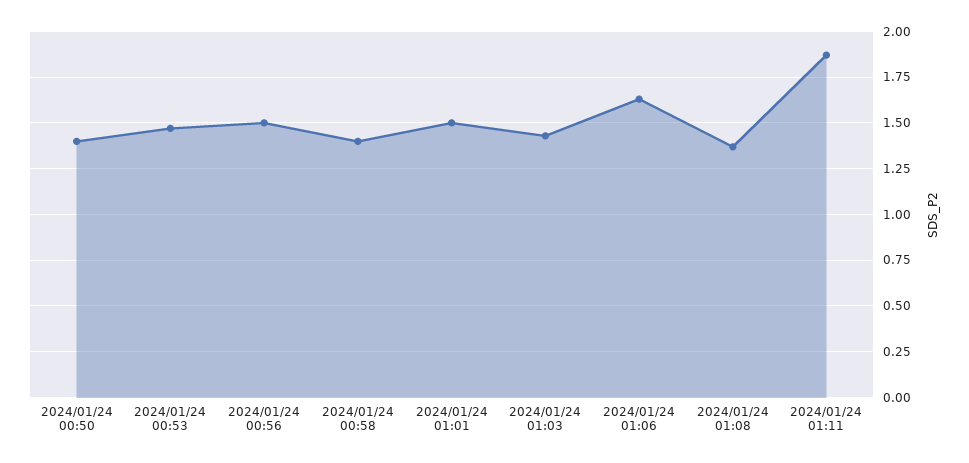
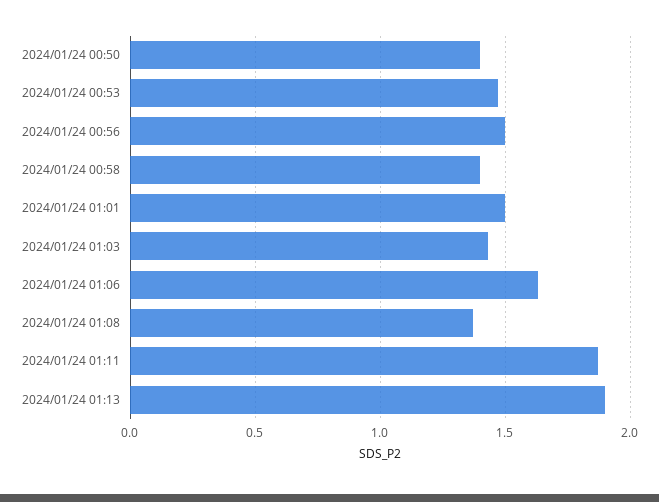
2024/01/24 01:13: none -> 1.9

